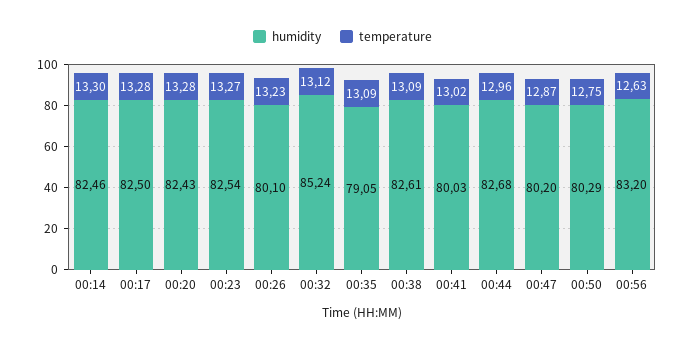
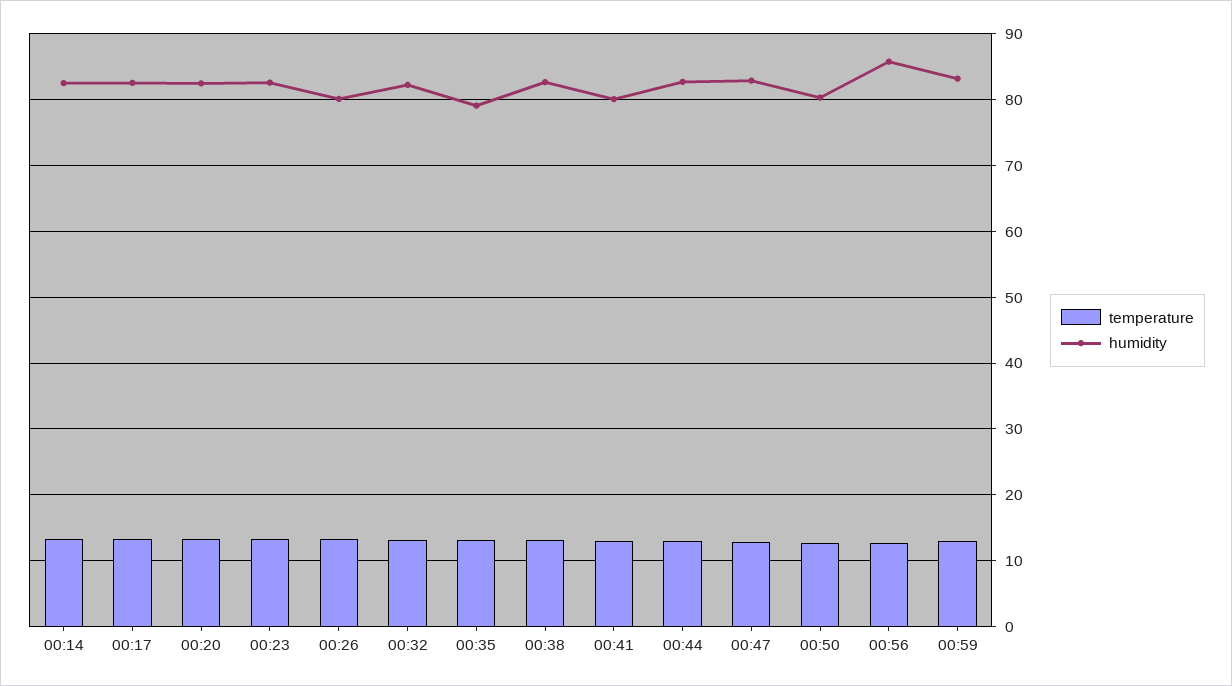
humidity, 00:32: 85.24 -> 82
humidity, 00:47: 80.2 -> 83
humidity, 00:56: 83.2 -> 86
temperature, 00:59: none -> 13
humidity, 00:59: none -> 83

